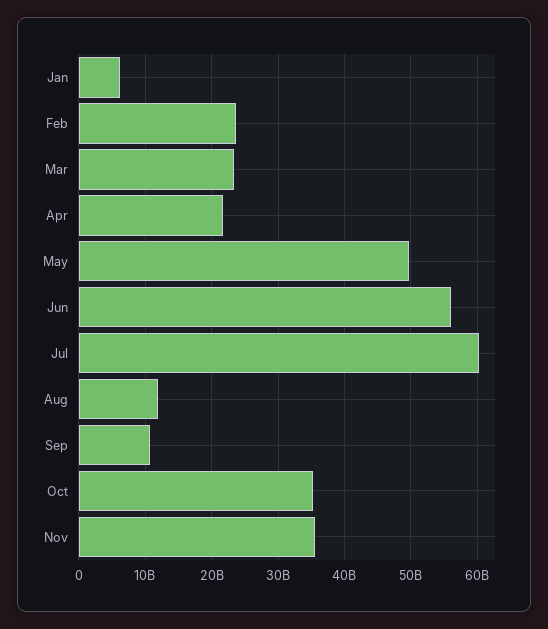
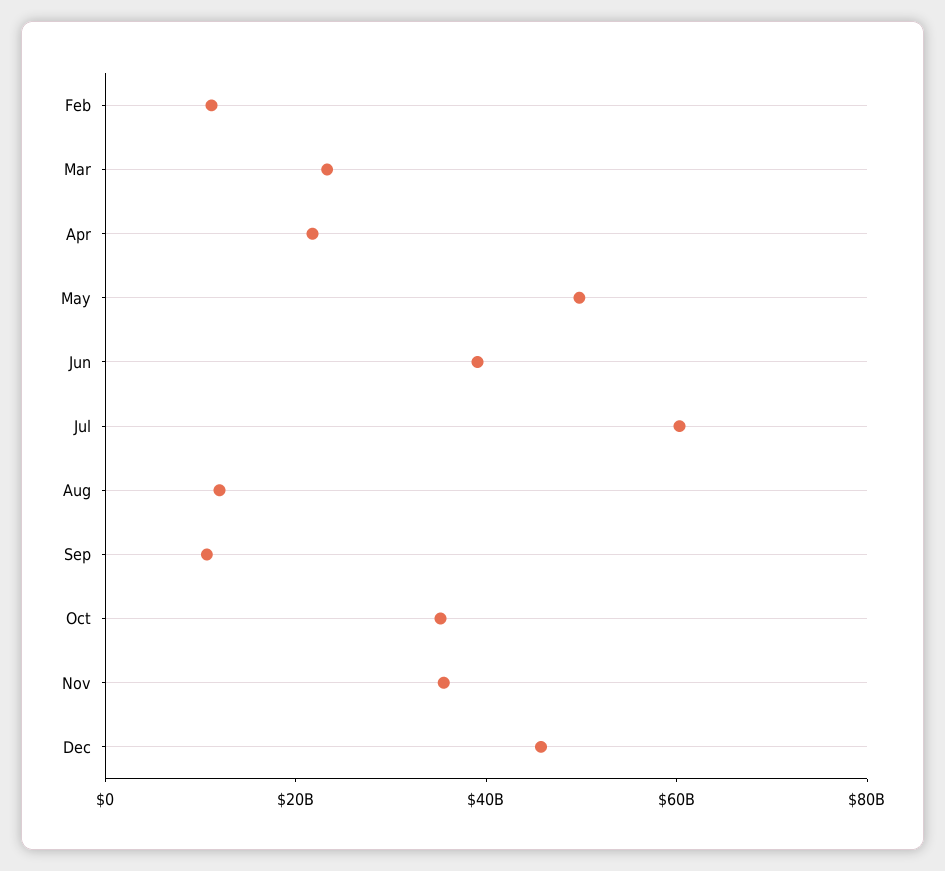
Jan: 6000000000 -> none
Feb: 24000000000 -> 10000000000
Jun: 56000000000 -> 40000000000
Dec: none -> 45000000000

